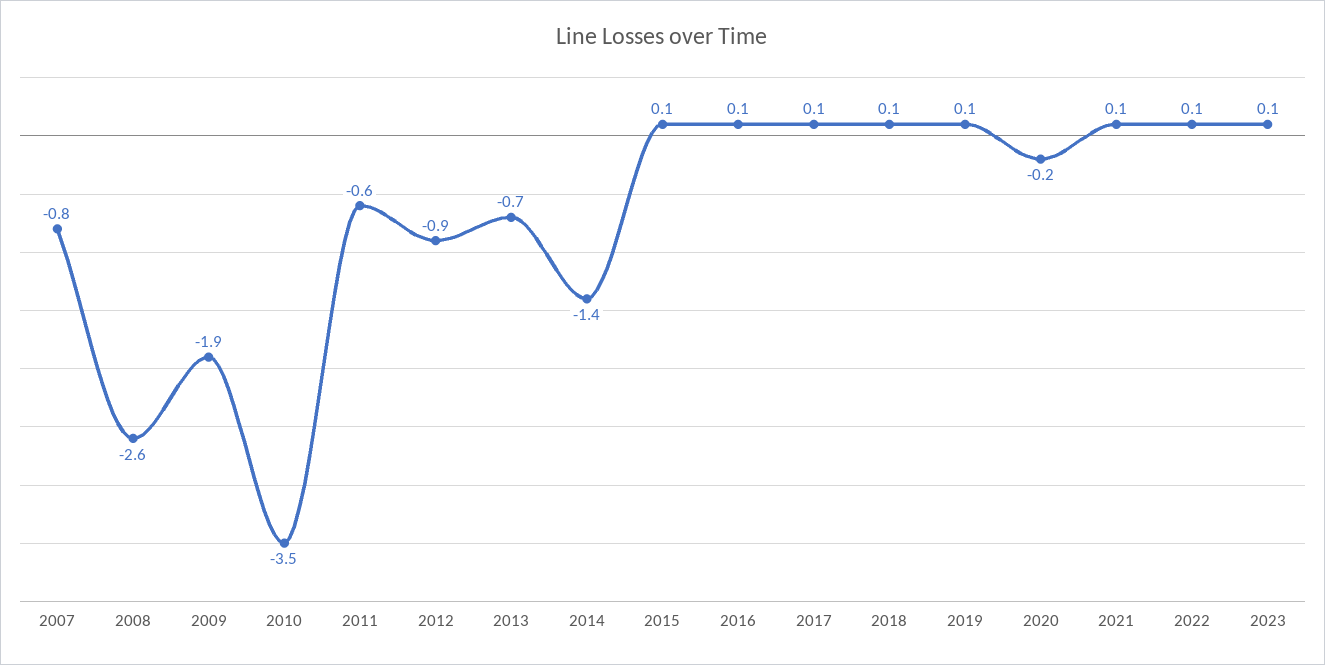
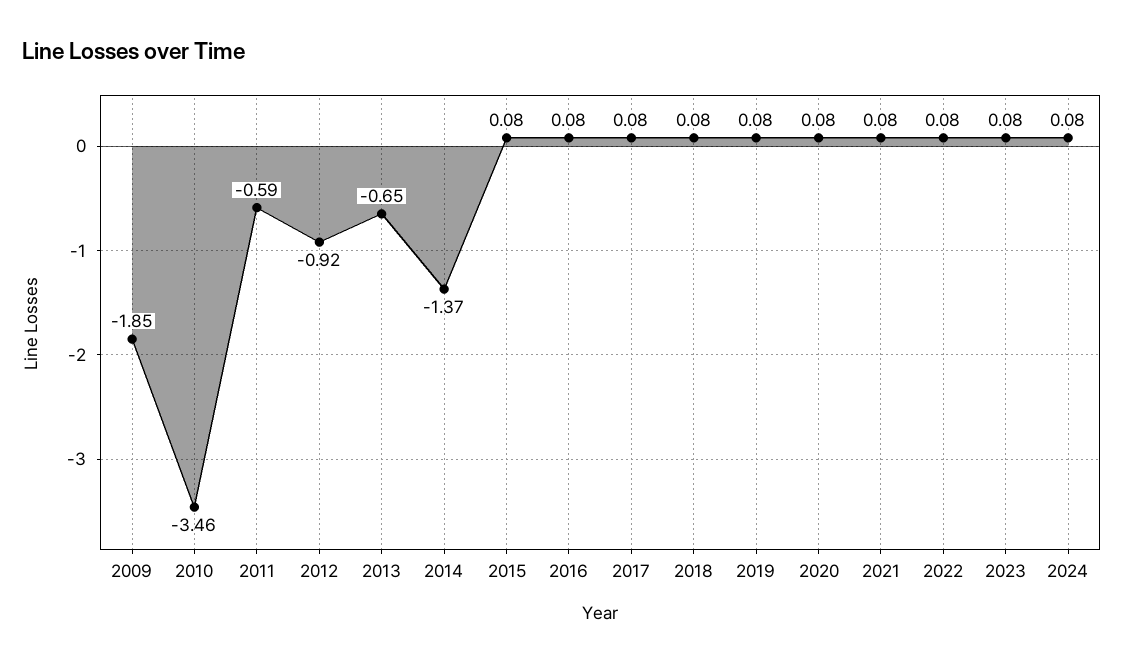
2007: -0.8 -> none
2008: -2.6 -> none
2020: -0.2 -> 0.08
2024: none -> 0.08

